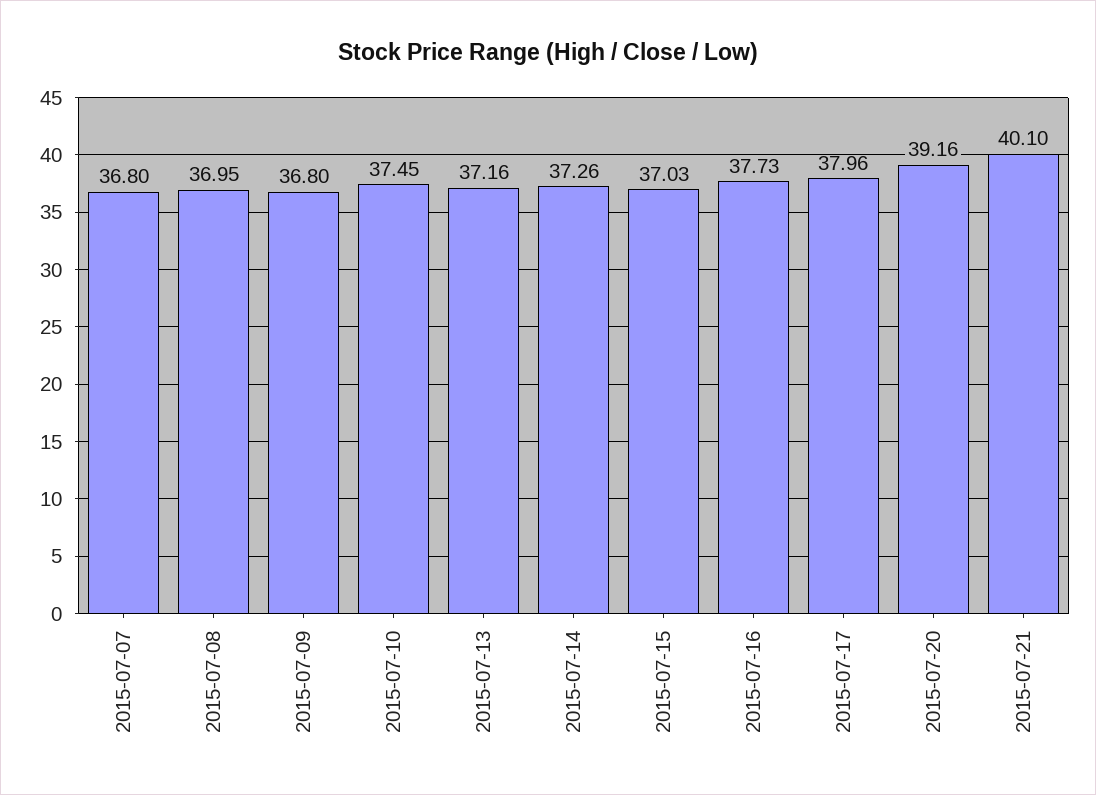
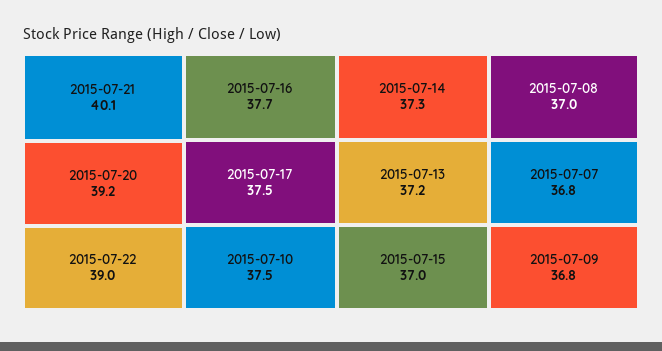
2015-07-17: 37.96 -> 37.5
2015-07-22: none -> 39

